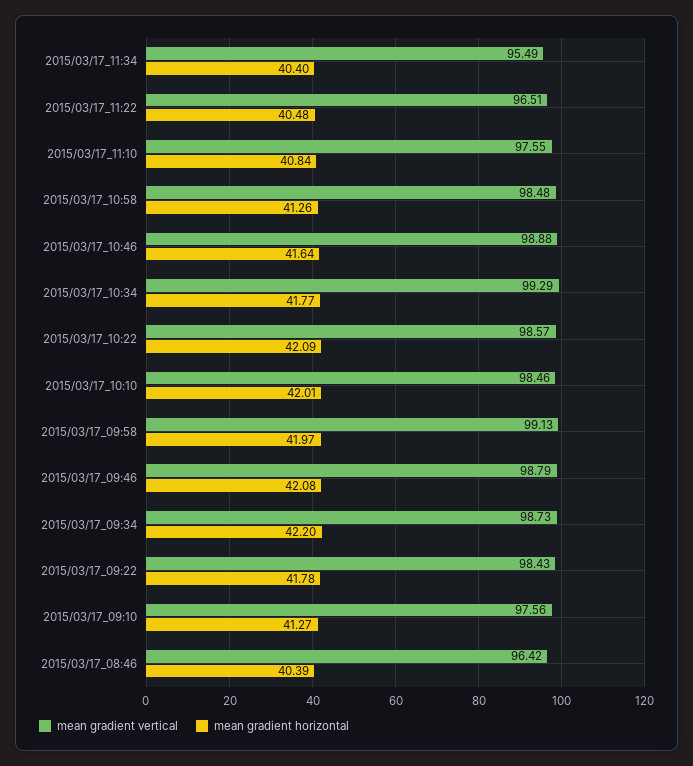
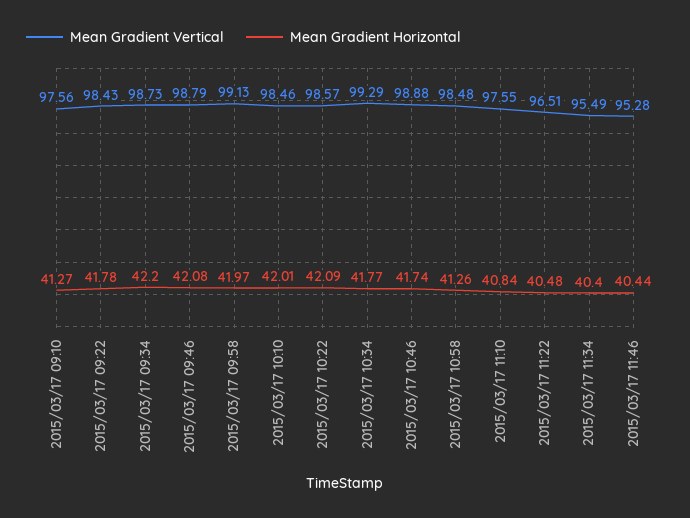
mean gradient horizontal, 2015/03/17_10:46: 41.64 -> 41.74
mean gradient vertical, 2015/03/17_08:46: 96.42 -> none
mean gradient horizontal, 2015/03/17_08:46: 40.39 -> none
mean gradient vertical, 2015/03/17 11:46: none -> 95.28
mean gradient horizontal, 2015/03/17 11:46: none -> 40.44

